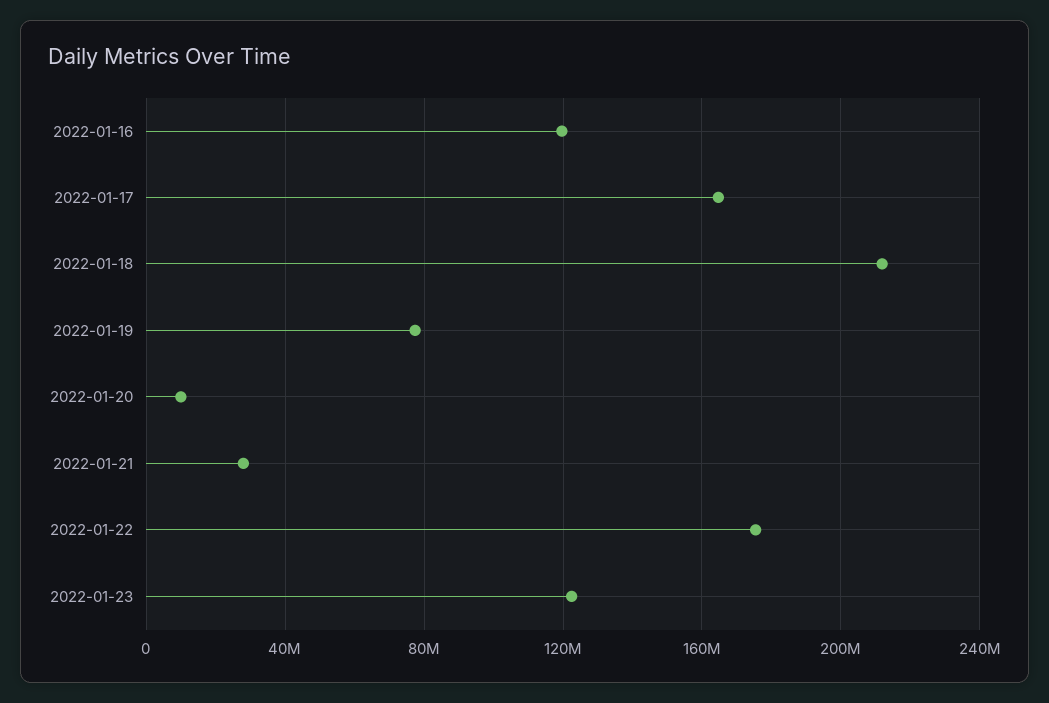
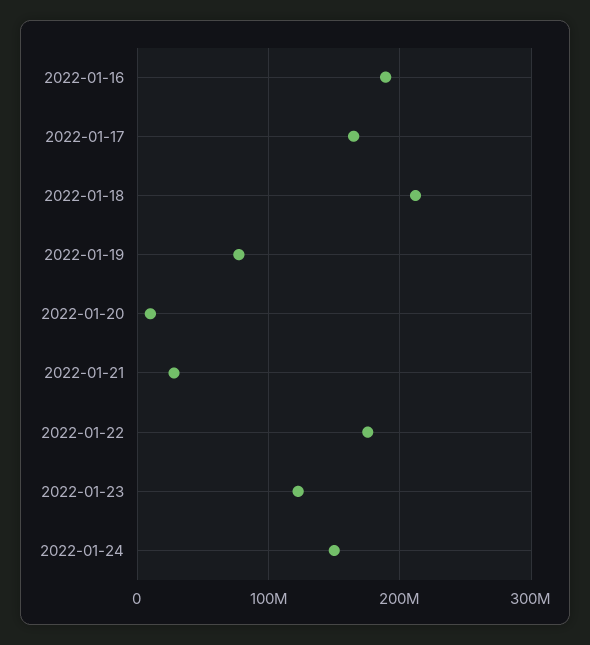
2022-01-16: 120000000 -> 190000000
2022-01-24: none -> 150000000

